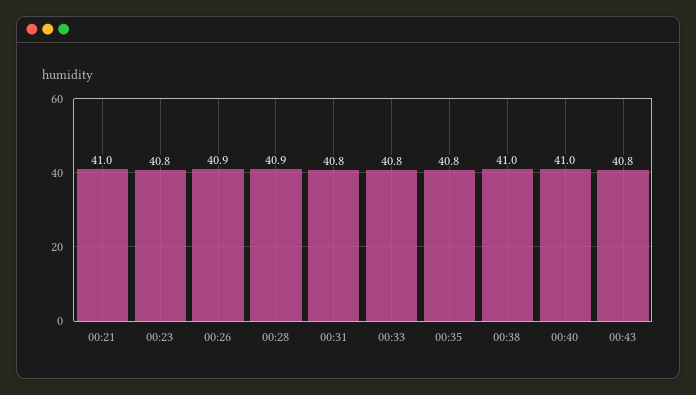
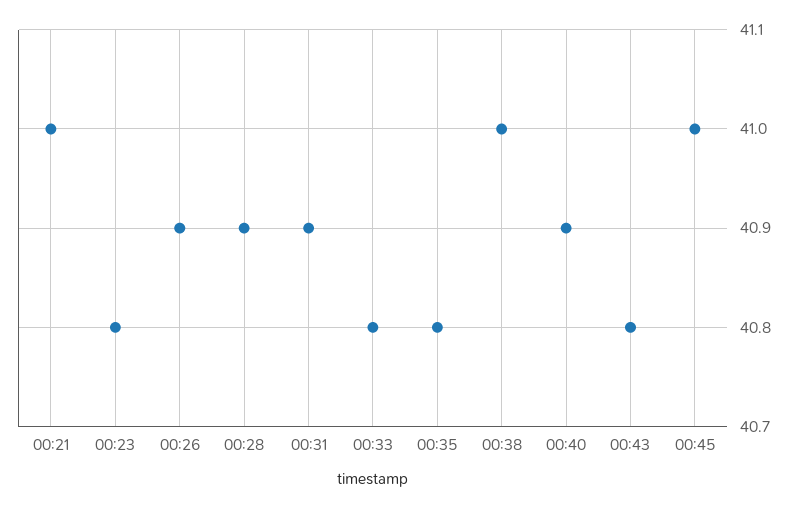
00:31: 40.8 -> 40.9
00:40: 41 -> 40.9
00:45: none -> 41

